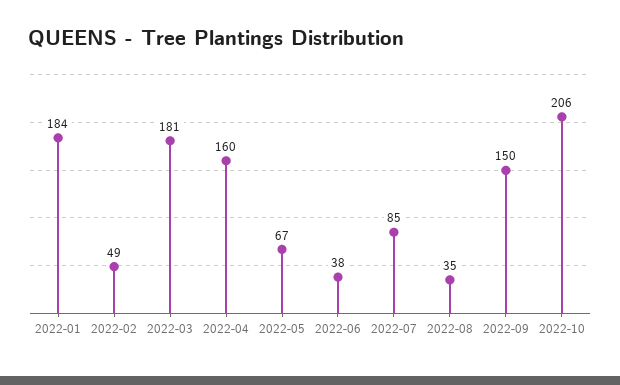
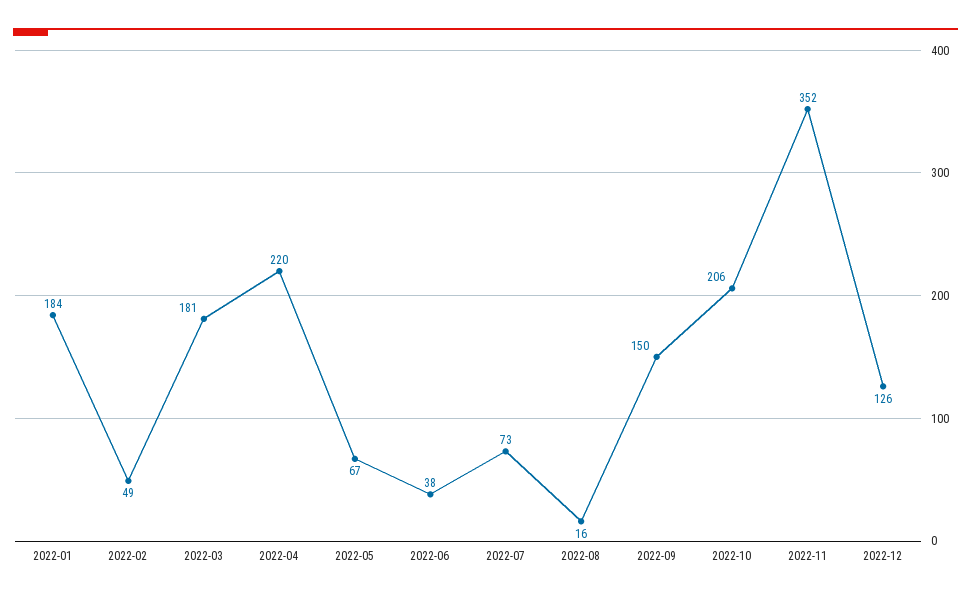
2022-04: 160 -> 220
2022-07: 85 -> 73
2022-08: 35 -> 16
2022-11: none -> 352
2022-12: none -> 126

